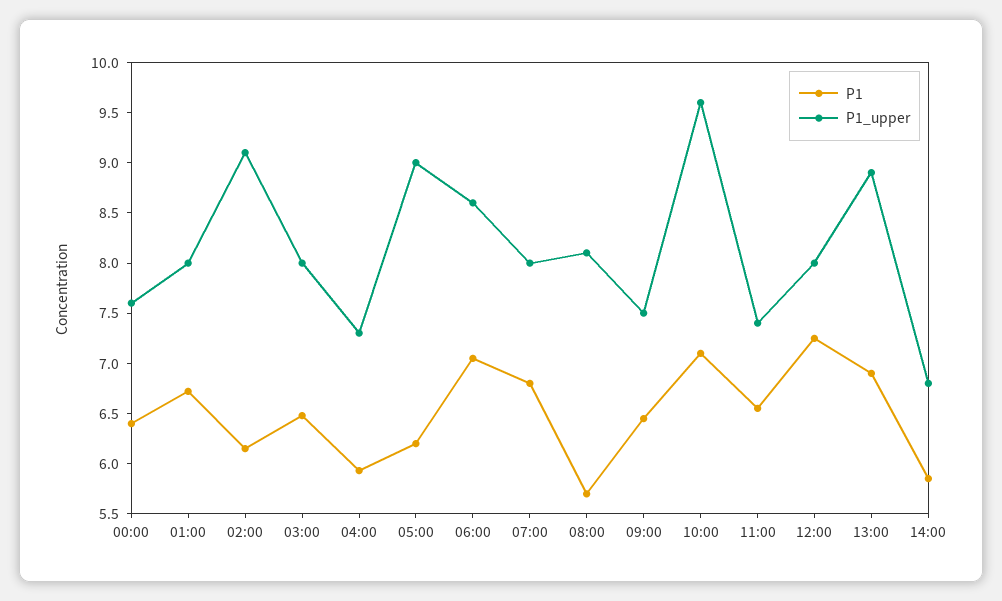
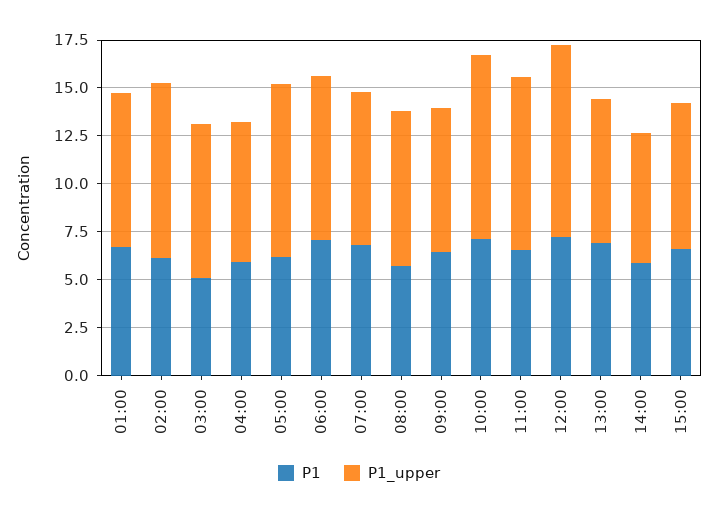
P1, 00:00: 6.4 -> none
P1_upper, 00:00: 7.6 -> none
P1, 03:00: 6.5 -> 5
P1_upper, 11:00: 7.4 -> 9
P1_upper, 12:00: 8 -> 10
P1_upper, 13:00: 8.9 -> 7.5
P1, 15:00: none -> 6.5
P1_upper, 15:00: none -> 7.5

